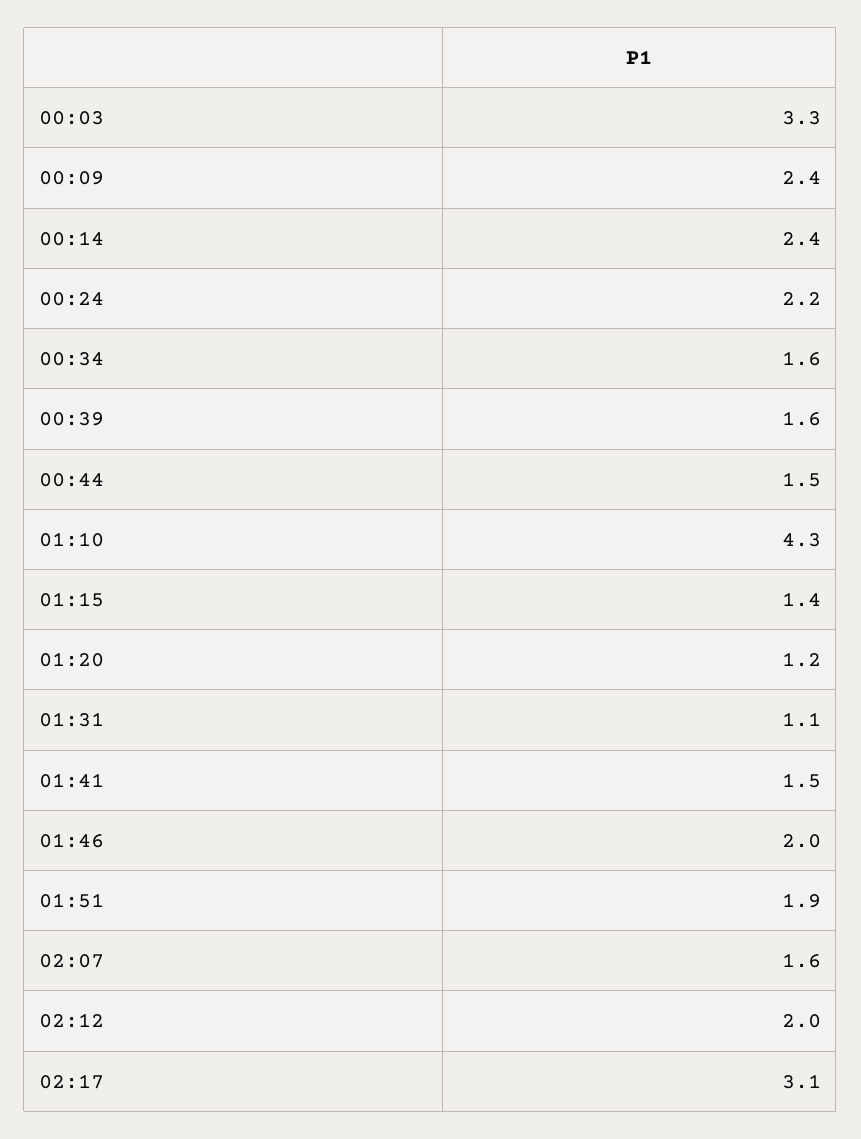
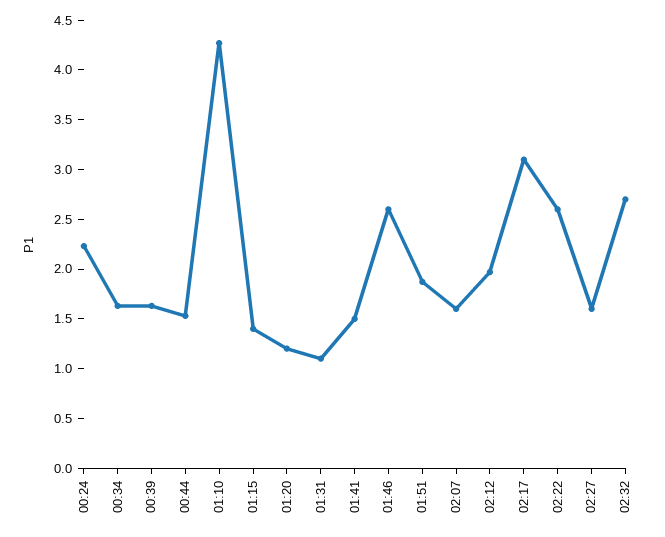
00:03: 3.3 -> none
00:09: 2.4 -> none
00:14: 2.4 -> none
01:46: 2 -> 2.6
02:22: none -> 2.6
02:27: none -> 1.6
02:32: none -> 2.7

